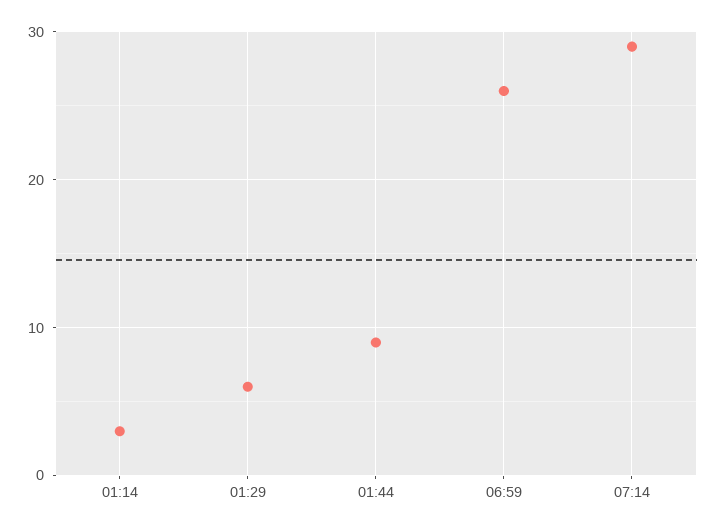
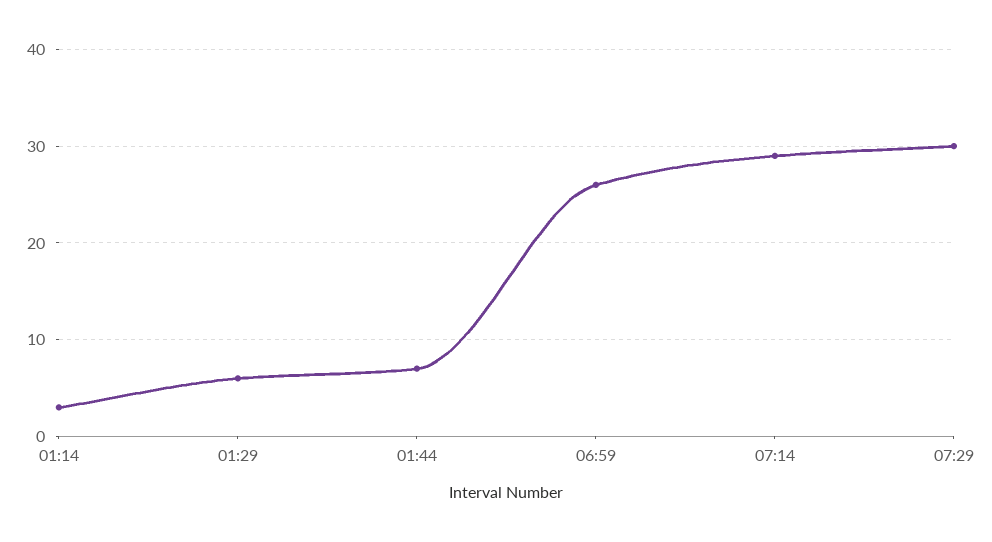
01:44: 9 -> 7
07:29: none -> 30

